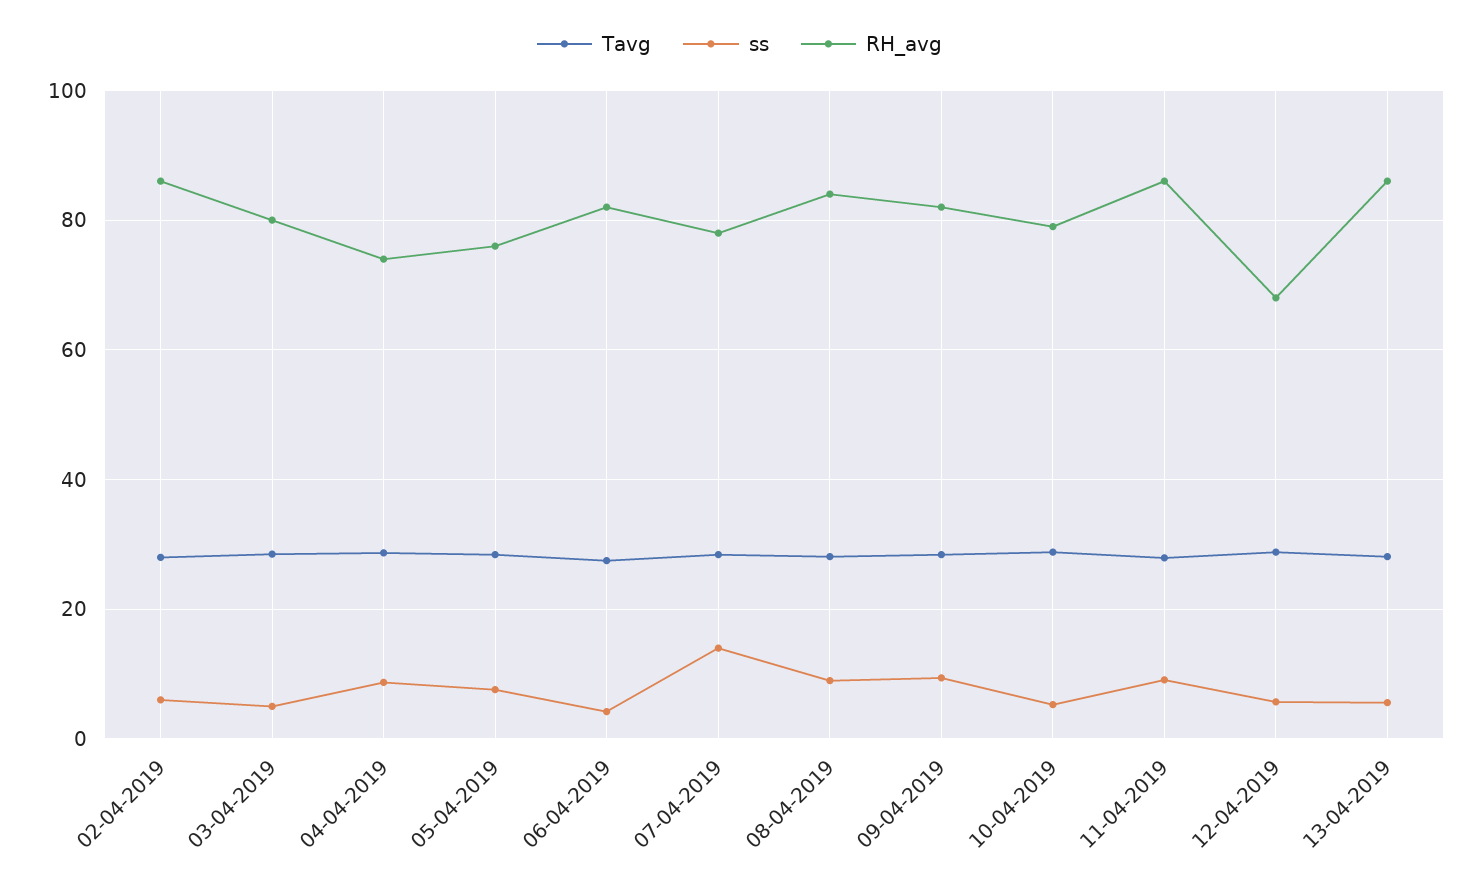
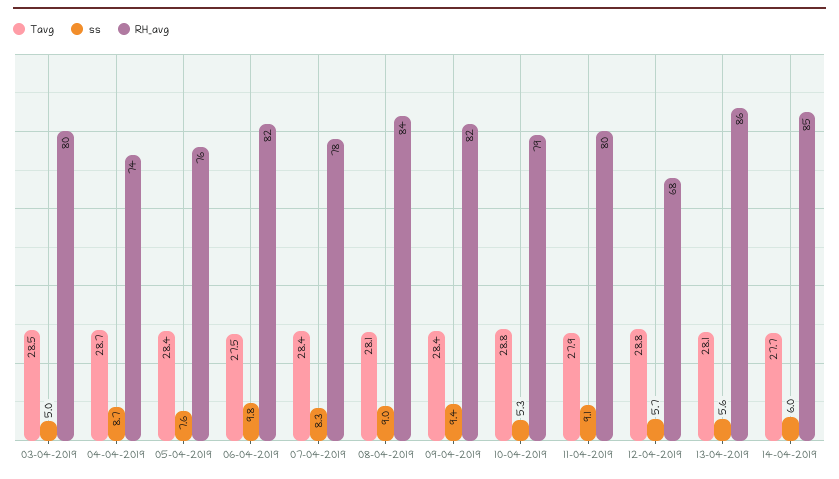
Tavg, 02-04-2019: 28 -> none
ss, 02-04-2019: 6 -> none
RH_avg, 02-04-2019: 86 -> none
ss, 06-04-2019: 4 -> 9.8
ss, 07-04-2019: 14 -> 8.3
RH_avg, 11-04-2019: 86 -> 80
Tavg, 14-04-2019: none -> 27.7
ss, 14-04-2019: none -> 6
RH_avg, 14-04-2019: none -> 85

